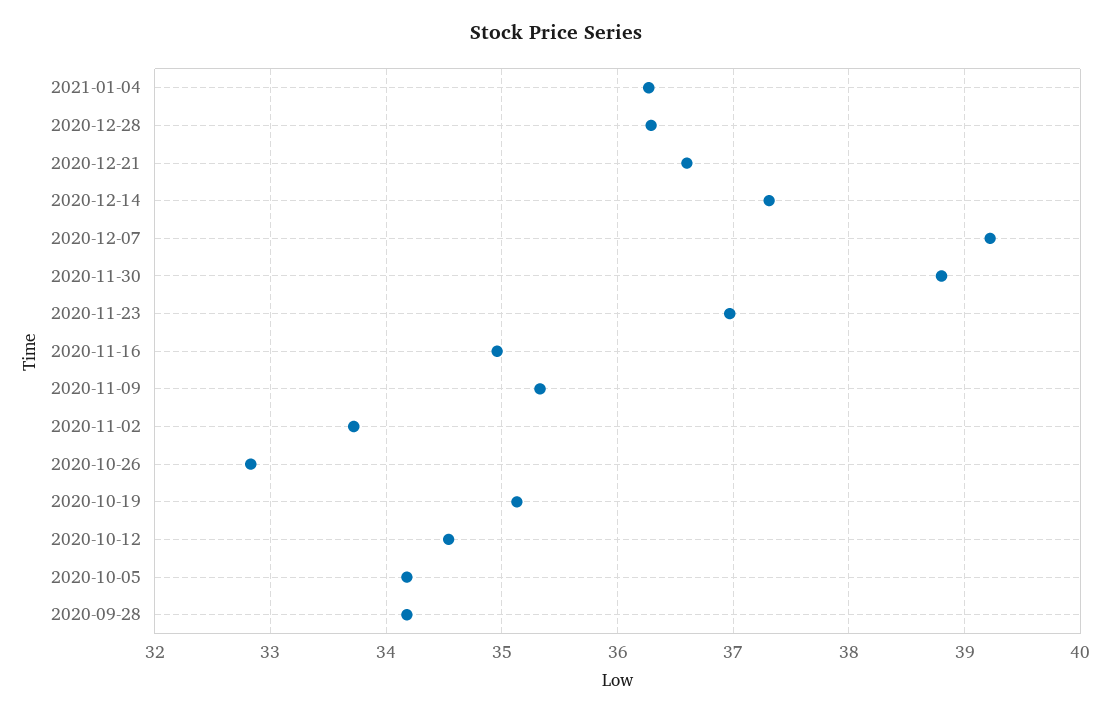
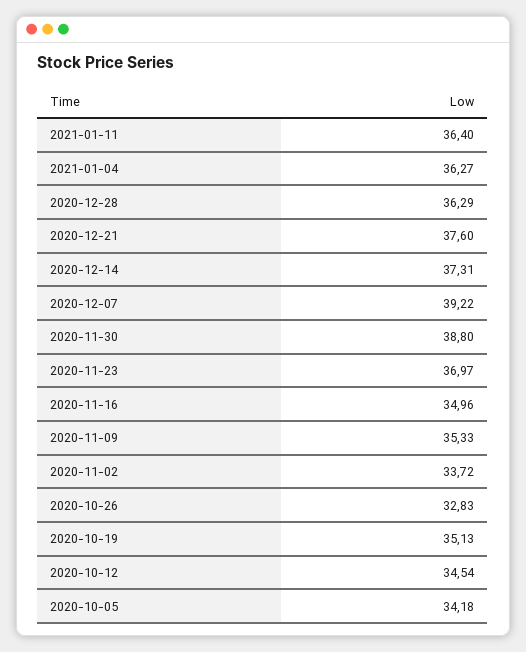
2020-12-21: 36.6 -> 37.6
2020-09-28: 34.2 -> none
2021-01-11: none -> 36.4

